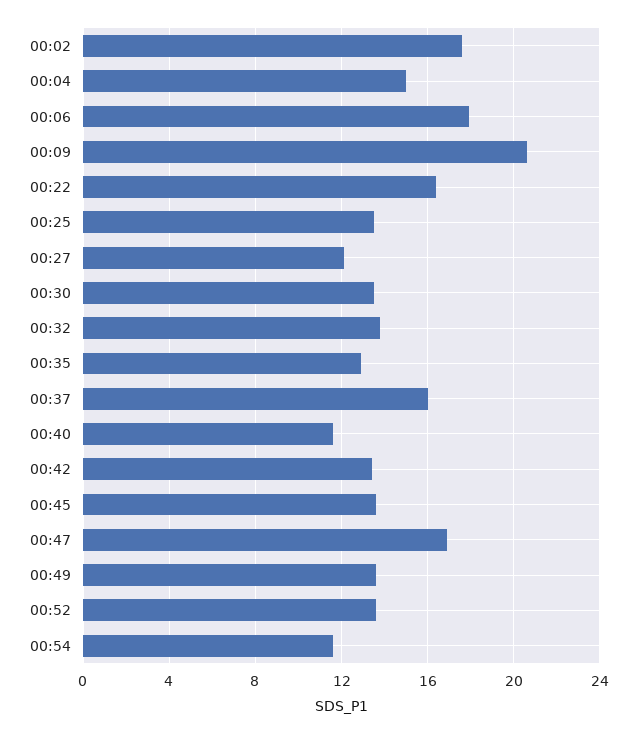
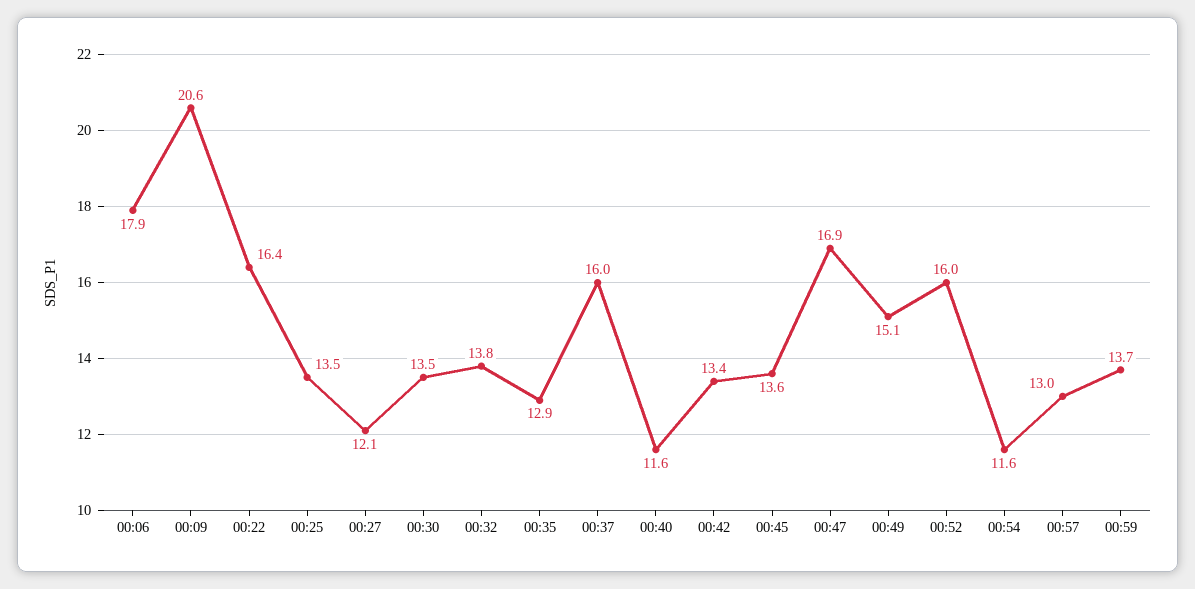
00:02: 17.5 -> none
00:04: 15 -> none
00:49: 13.5 -> 15.1
00:52: 13.5 -> 16
00:57: none -> 13
00:59: none -> 13.7

